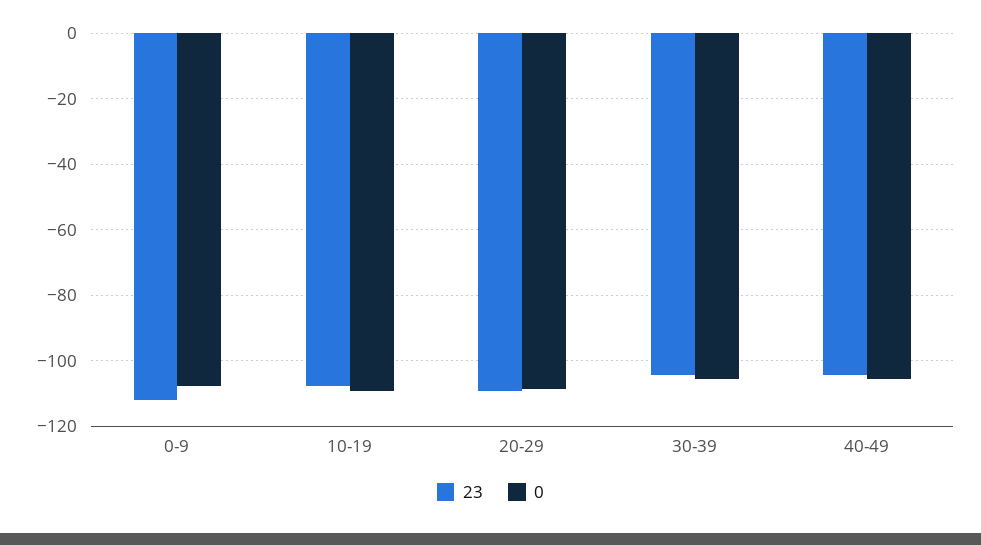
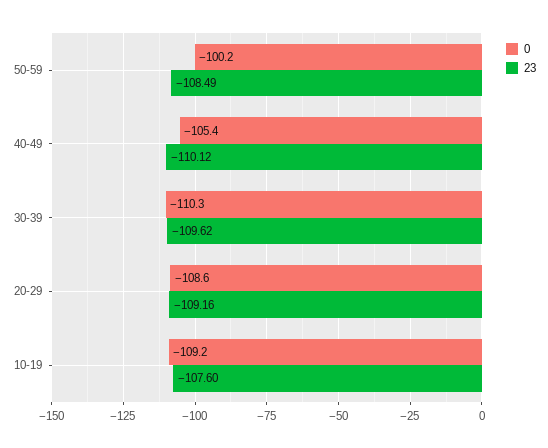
23, 0-9: -112 -> none
0, 0-9: -108 -> none
23, 30-39: -104 -> -109.62
0, 30-39: -106 -> -110.3
23, 40-49: -104 -> -110.12
0, 50-59: none -> -100.2
23, 50-59: none -> -108.49

